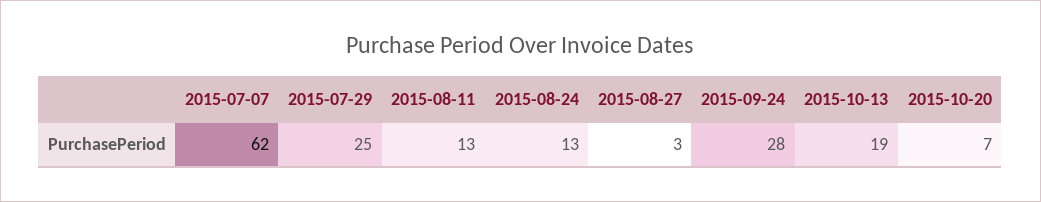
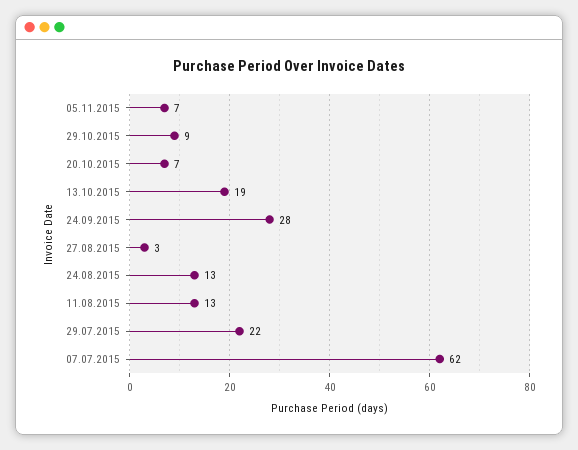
2015-07-29: 25 -> 22
05.11.2015: none -> 7
29.10.2015: none -> 9

